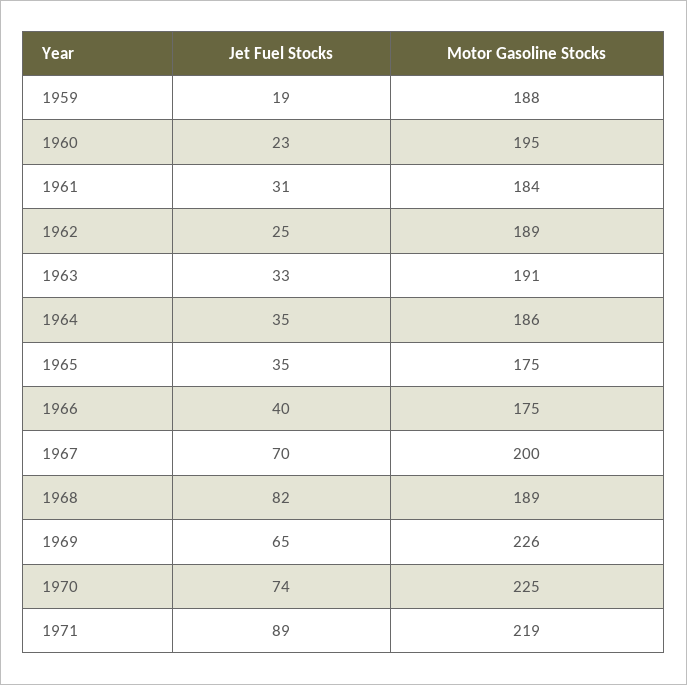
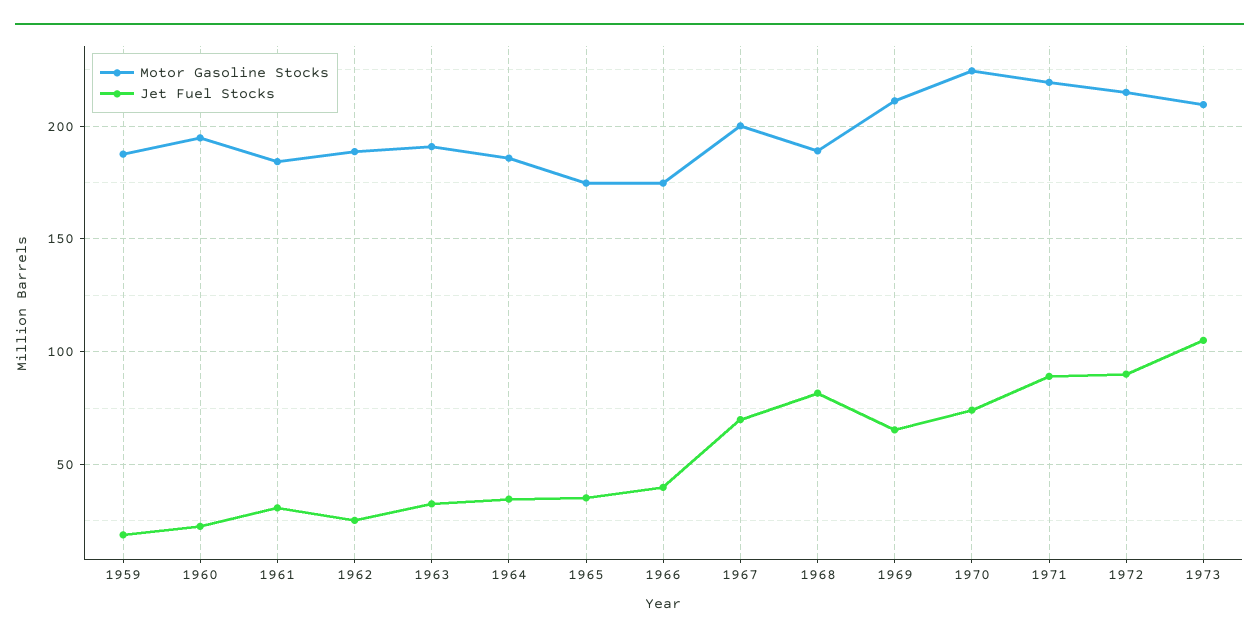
Motor Gasoline Stocks, 1969: 226 -> 210
Motor Gasoline Stocks, 1972: none -> 215
Jet Fuel Stocks, 1972: none -> 90
Motor Gasoline Stocks, 1973: none -> 210
Jet Fuel Stocks, 1973: none -> 105

